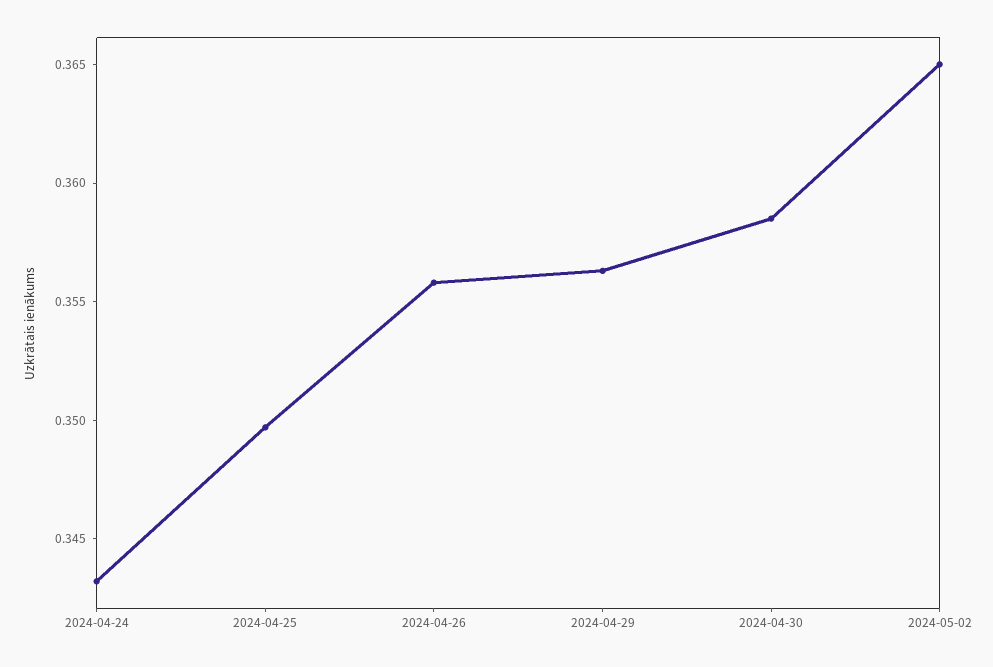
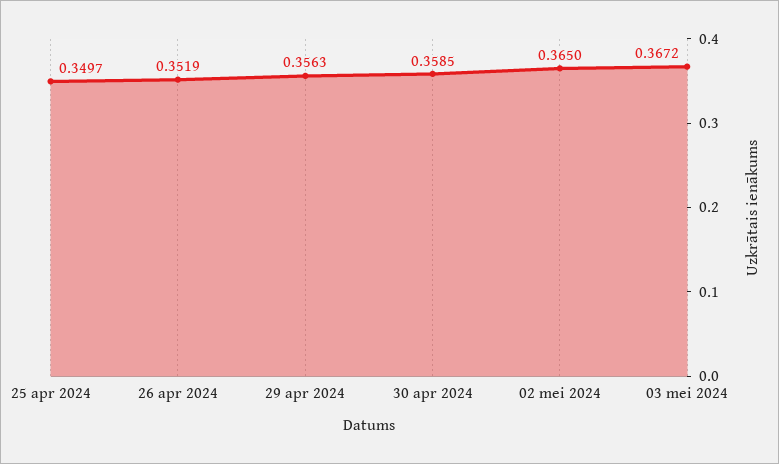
2024-04-24: 0.343 -> none
2024-04-26: 0.356 -> 0.3519
03 mei 2024: none -> 0.3672

